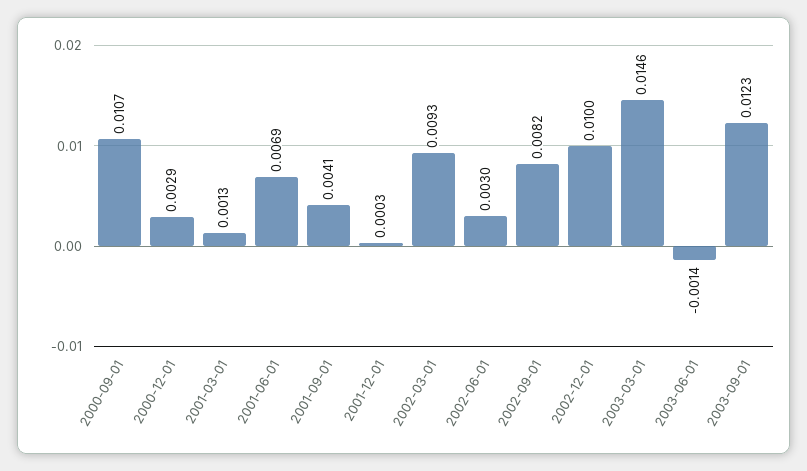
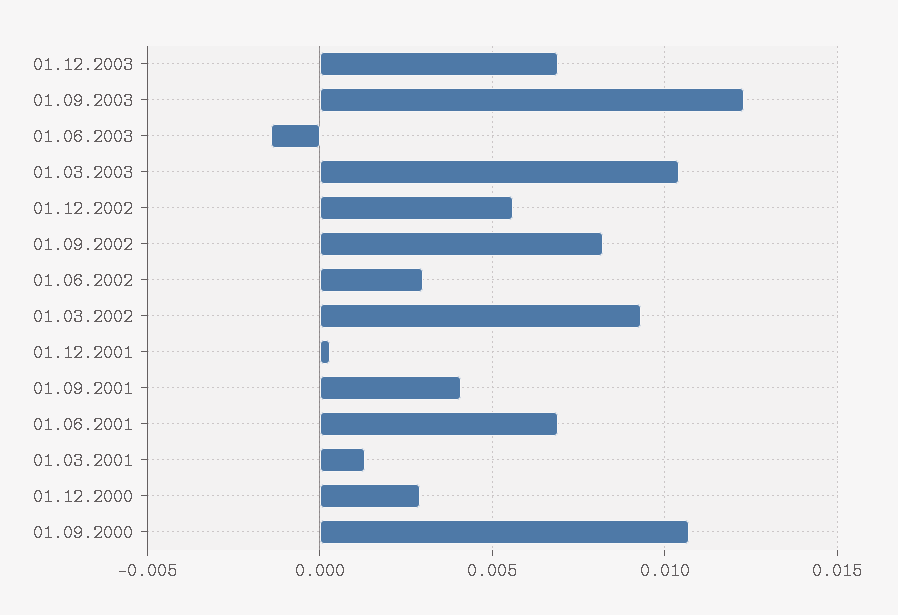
2002-12-01: 0.01 -> 0.0055
2003-03-01: 0.0146 -> 0.0105
01.12.2003: none -> 0.007

